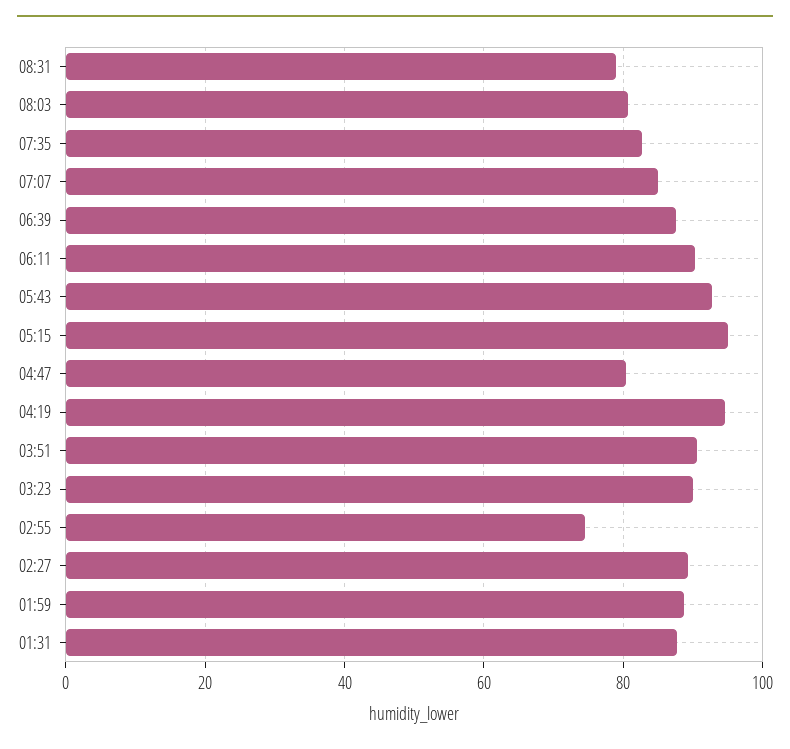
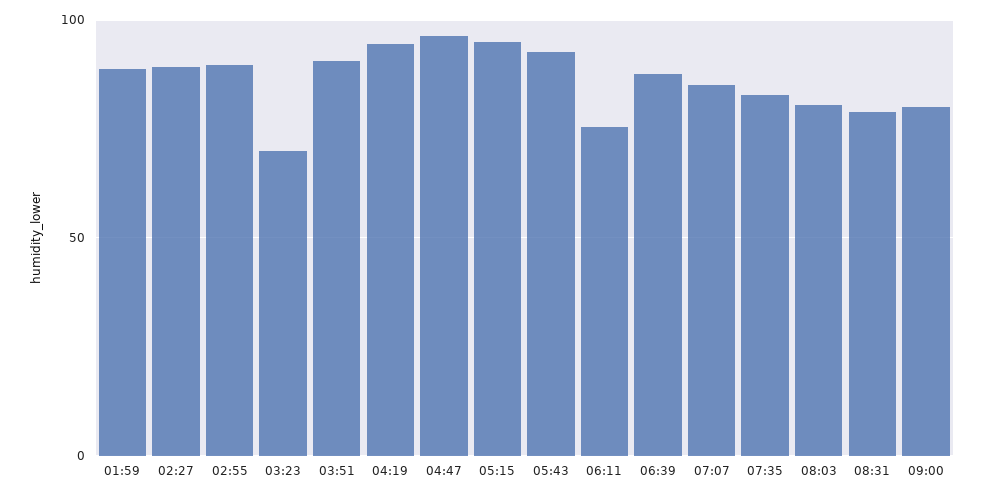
06:11: 90 -> 75
04:47: 80 -> 95
03:23: 90 -> 70
02:55: 74 -> 90
01:31: 88 -> none
09:00: none -> 80

